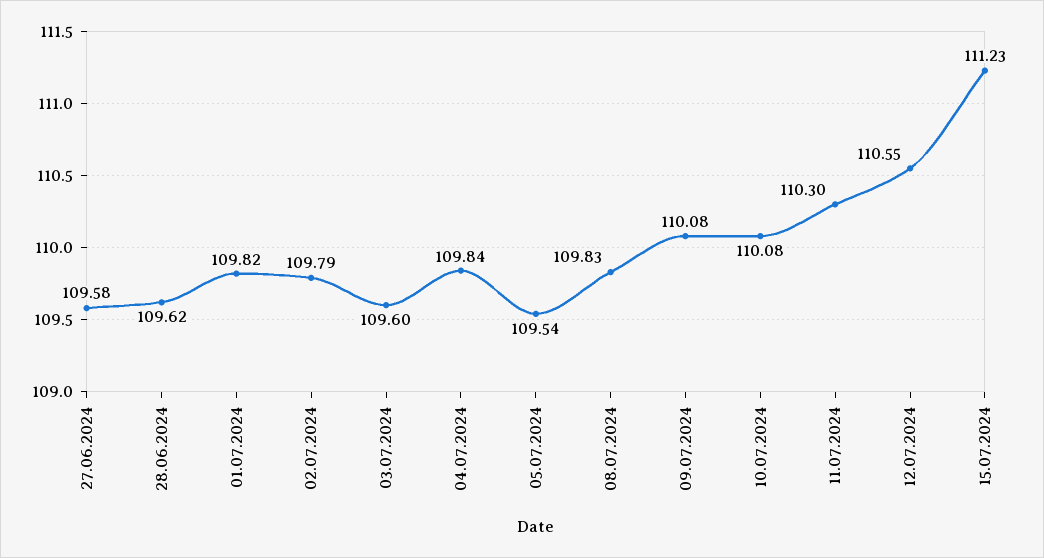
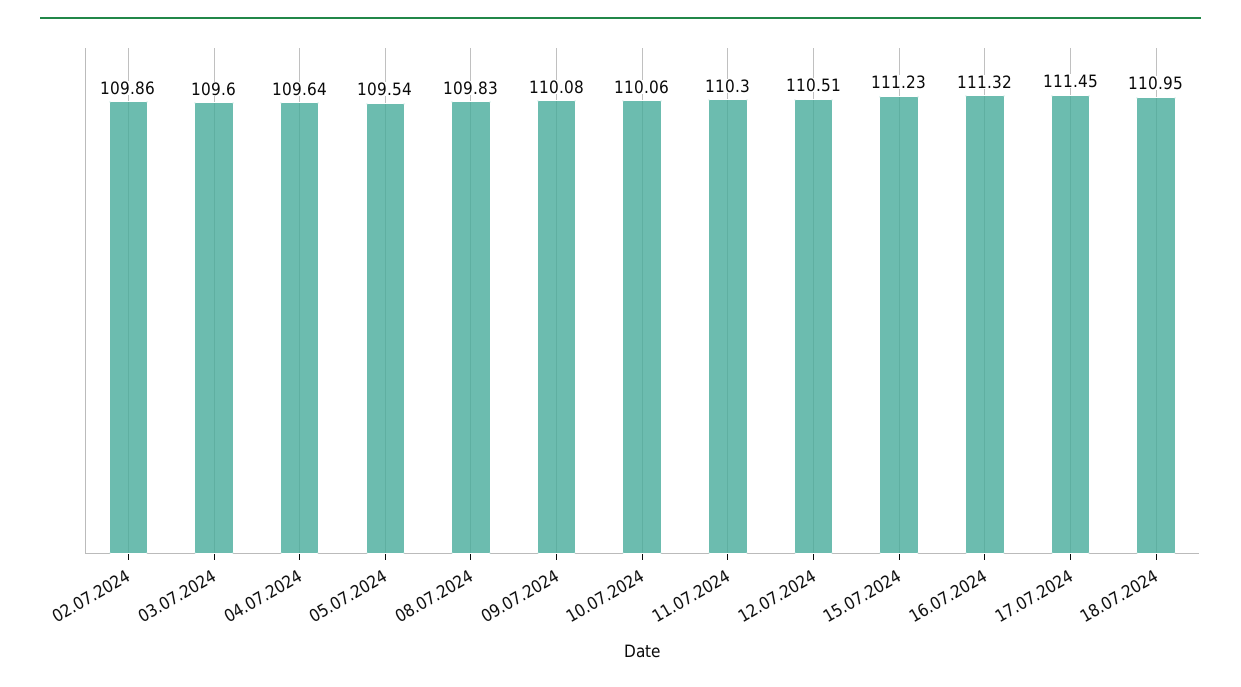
27.06.2024: 109.58 -> none
28.06.2024: 109.62 -> none
01.07.2024: 109.82 -> none
02.07.2024: 109.79 -> 109.86
04.07.2024: 109.84 -> 109.64
10.07.2024: 110.08 -> 110.06
12.07.2024: 110.55 -> 110.51
16.07.2024: none -> 111.32
17.07.2024: none -> 111.45
18.07.2024: none -> 110.95

